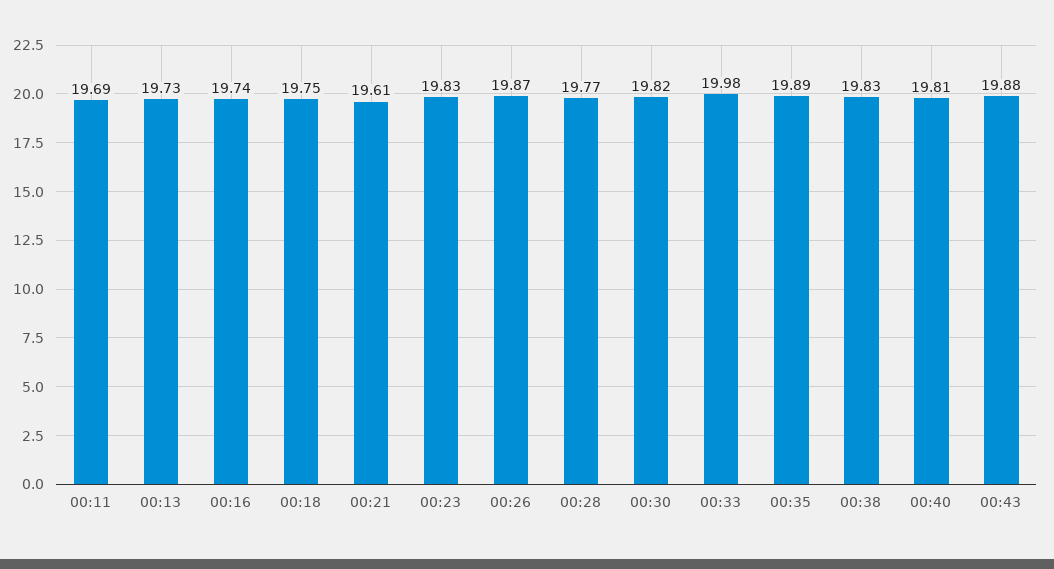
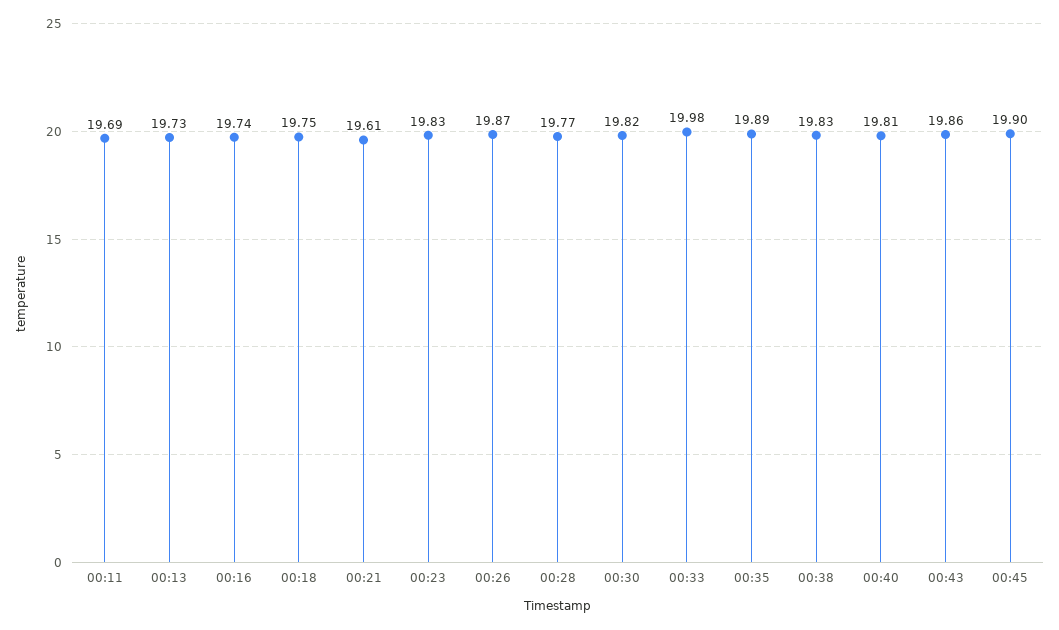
00:43: 19.88 -> 19.86
00:45: none -> 19.9

